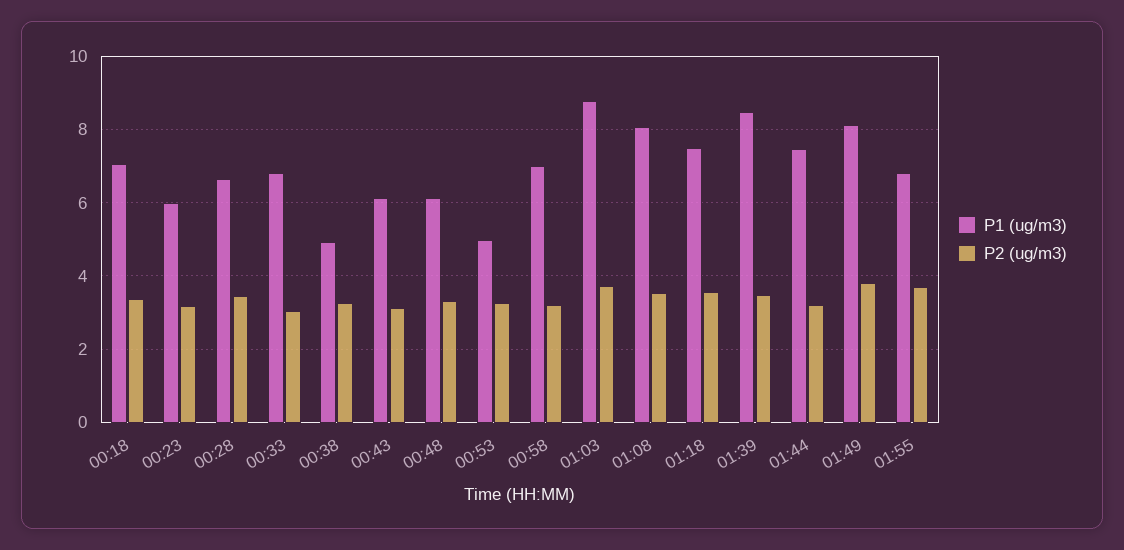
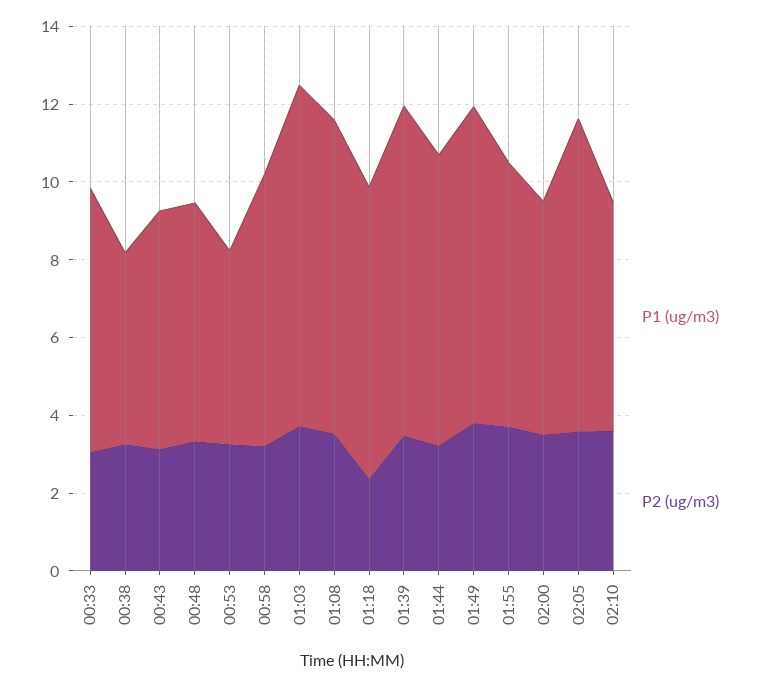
P1 (ug/m3), 00:18: 7 -> none
P2 (ug/m3), 00:18: 3.4 -> none
P1 (ug/m3), 00:23: 6 -> none
P2 (ug/m3), 00:23: 3.2 -> none
P1 (ug/m3), 00:28: 6.6 -> none
P2 (ug/m3), 00:28: 3.4 -> none
P2 (ug/m3), 01:18: 3.6 -> 2.5
P1 (ug/m3), 02:00: none -> 6
P2 (ug/m3), 02:00: none -> 3.5
P1 (ug/m3), 02:05: none -> 8
P2 (ug/m3), 02:05: none -> 3.5
P1 (ug/m3), 02:10: none -> 6
P2 (ug/m3), 02:10: none -> 3.5

